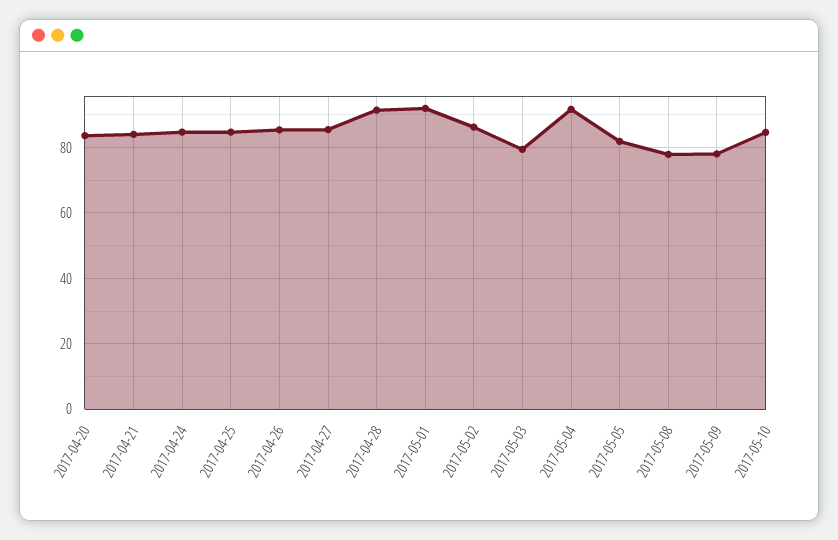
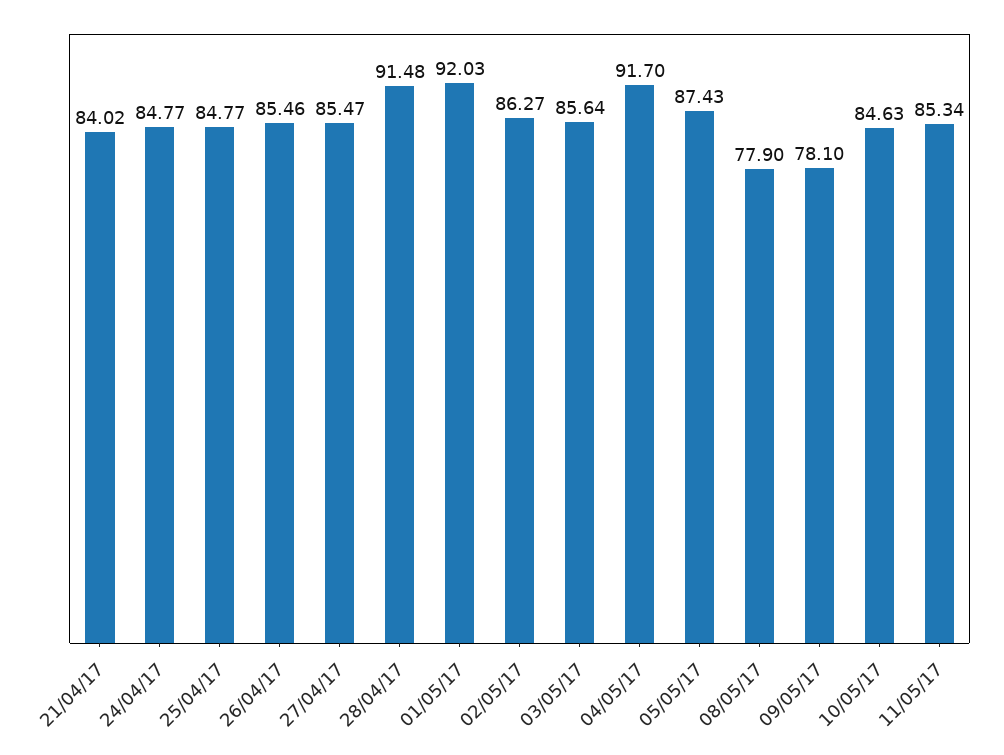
2017-04-20: 84 -> none
2017-05-03: 80 -> 85.64
2017-05-05: 82 -> 87.43
11/05/17: none -> 85.34

